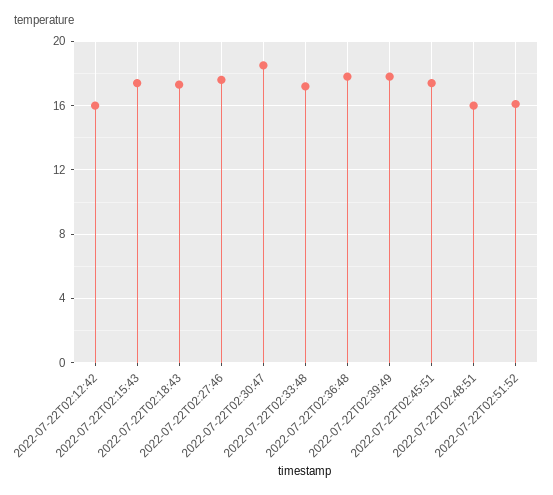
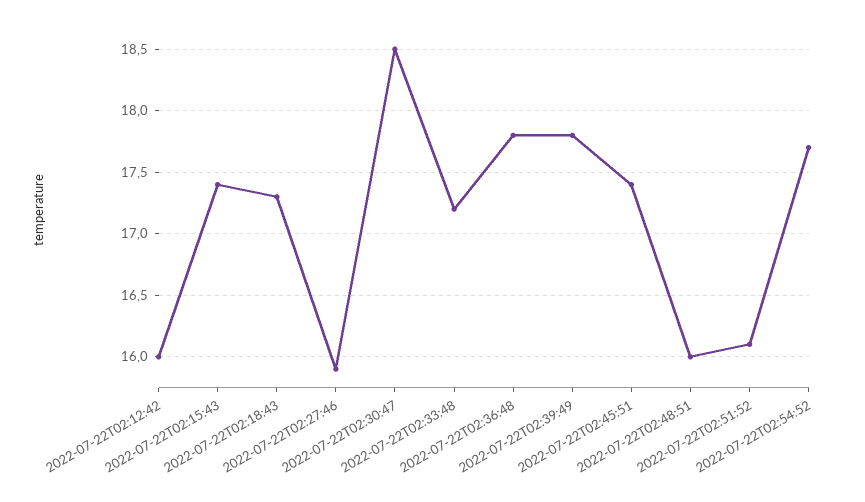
2022-07-22T02:27:46: 17.5 -> 15.9
2022-07-22T02:54:52: none -> 17.7

